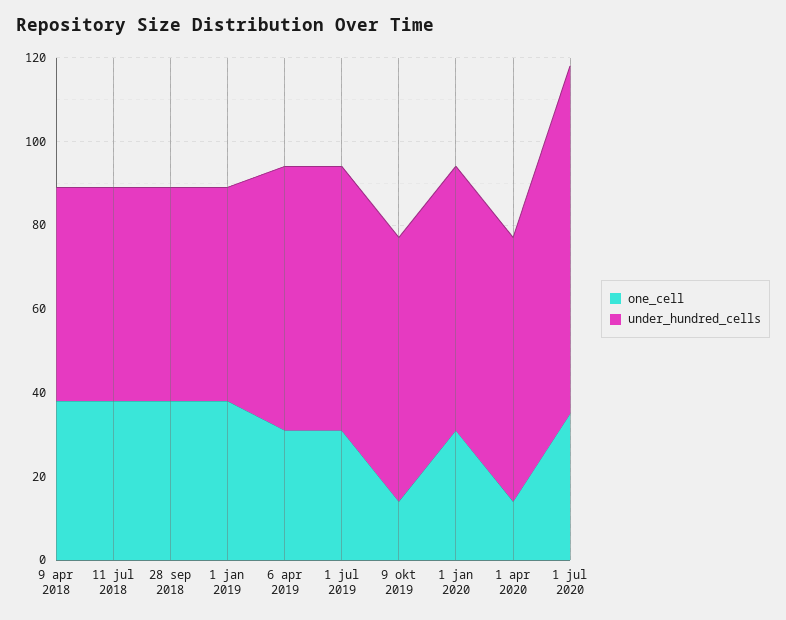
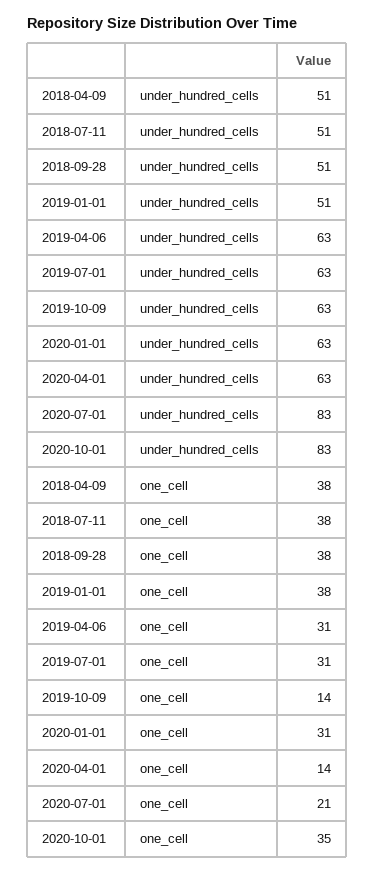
one_cell, 1 jul 2020: 35 -> 21
under_hundred_cells, 2020-10-01: none -> 83
one_cell, 2020-10-01: none -> 35

